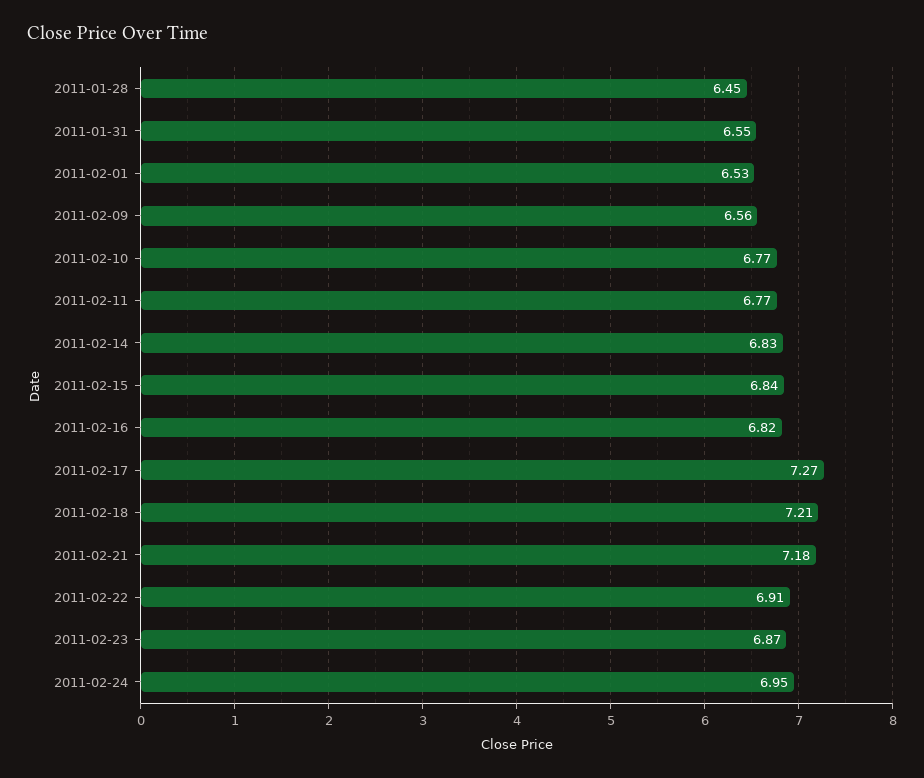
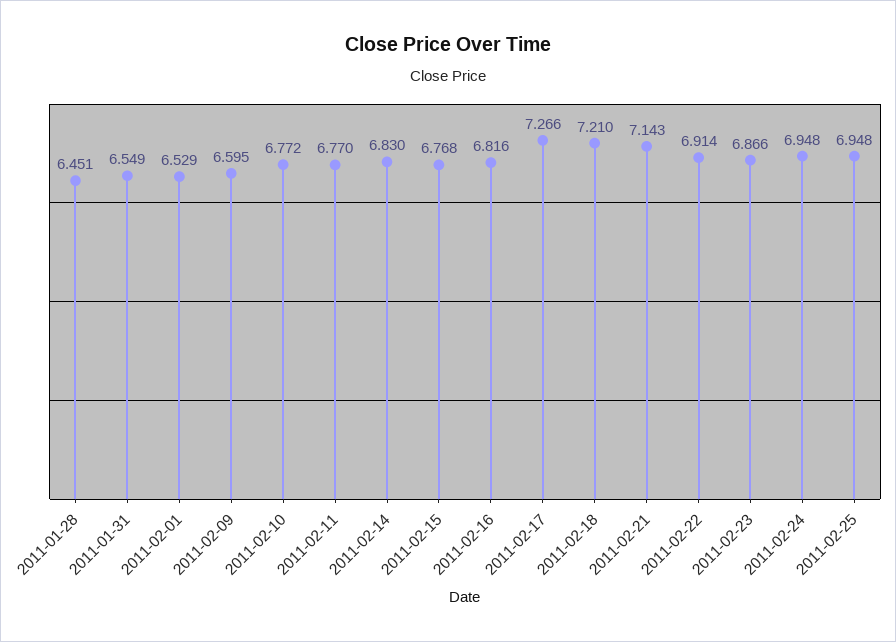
2011-02-09: 6.56 -> 6.595
2011-02-15: 6.84 -> 6.768
2011-02-21: 7.18 -> 7.143
2011-02-25: none -> 6.948

